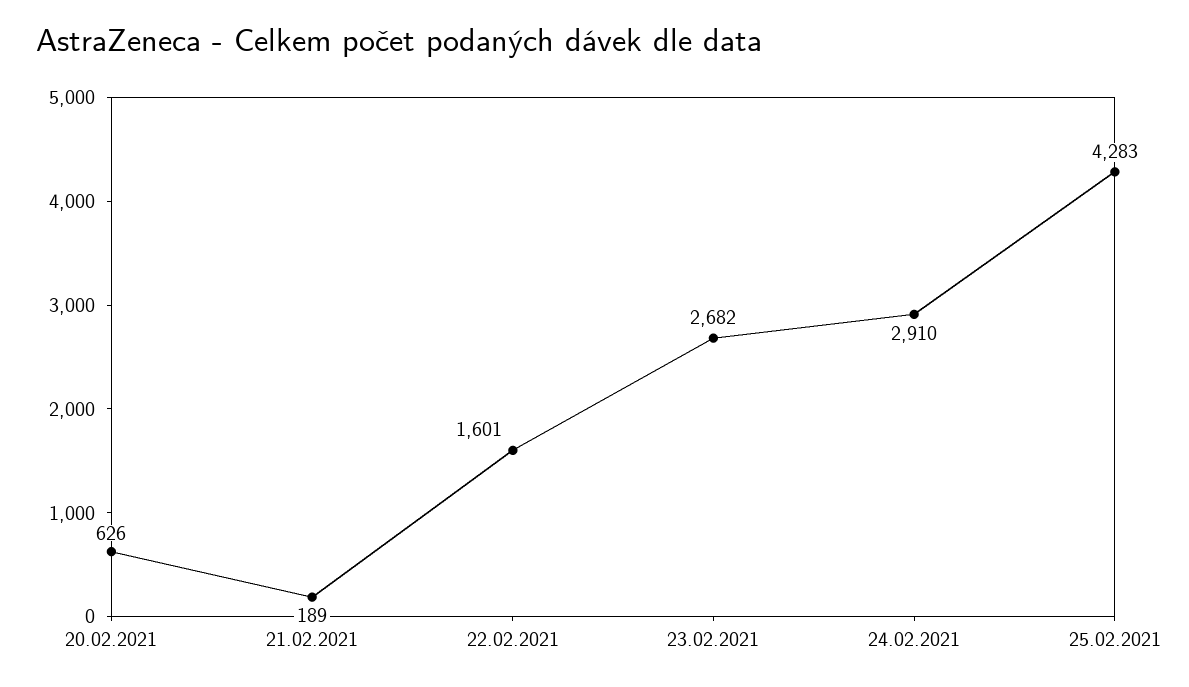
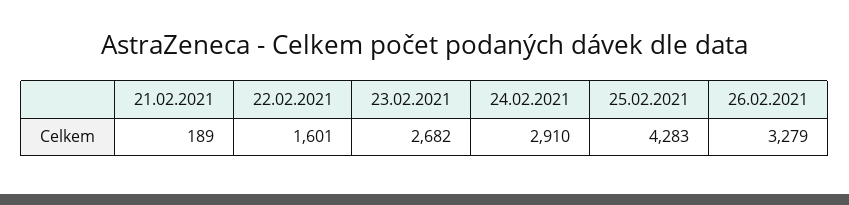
20.02.2021: 626 -> none
26.02.2021: none -> 3279

